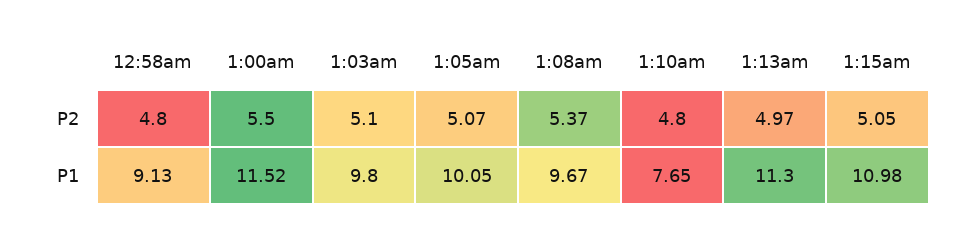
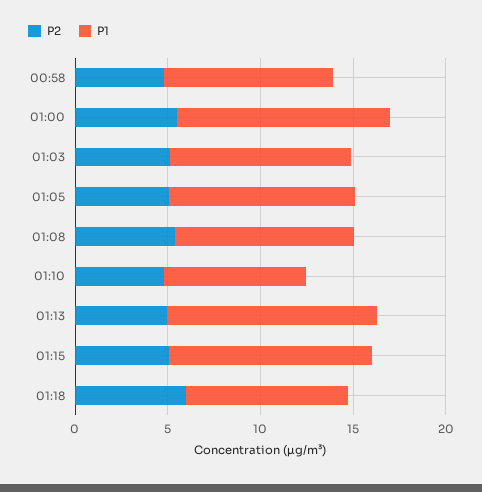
P2, 01:18: none -> 6
P1, 01:18: none -> 9

